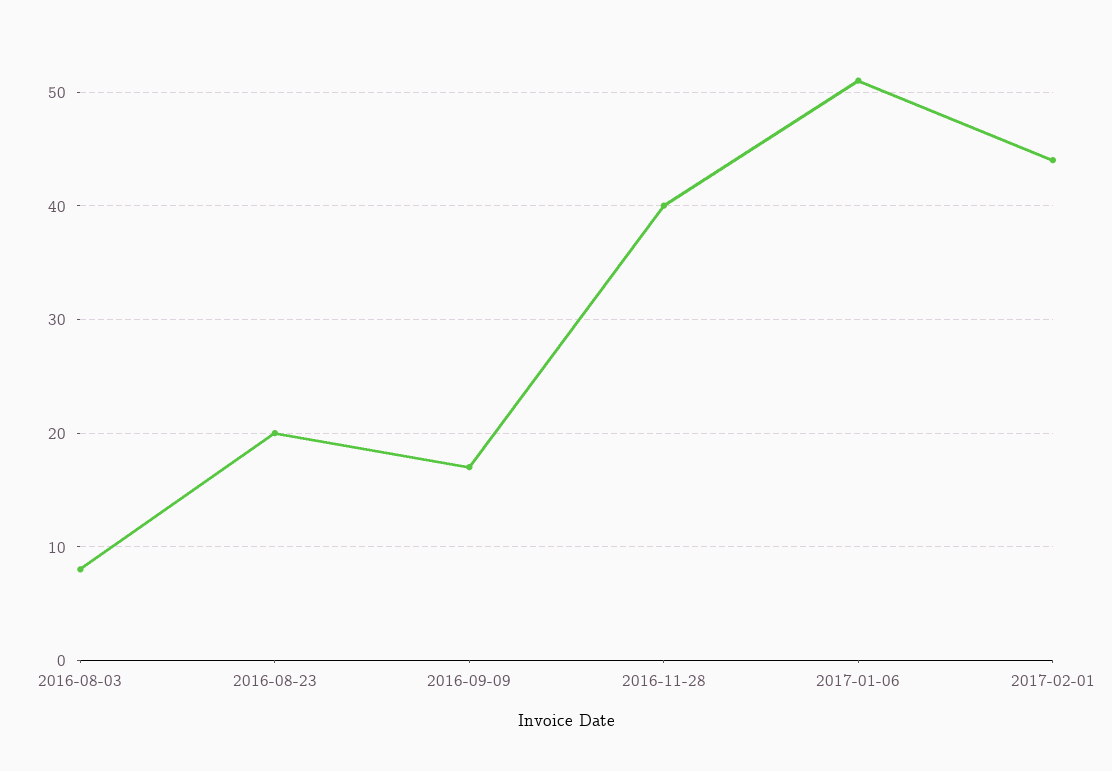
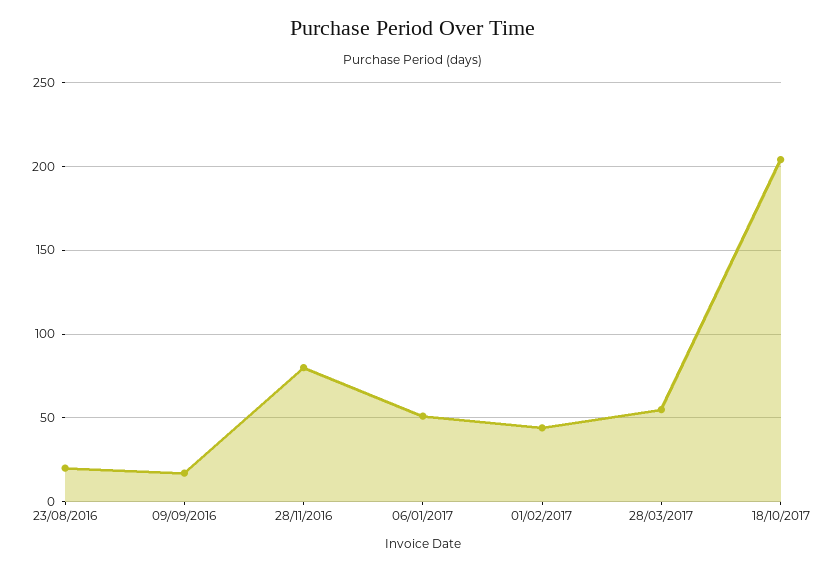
2016-08-03: 8 -> none
2016-11-28: 40 -> 80
28/03/2017: none -> 55
18/10/2017: none -> 205

